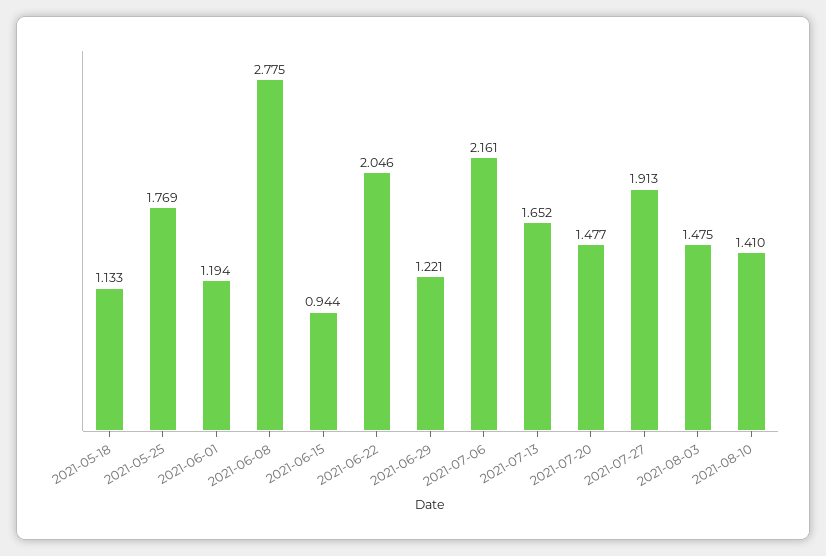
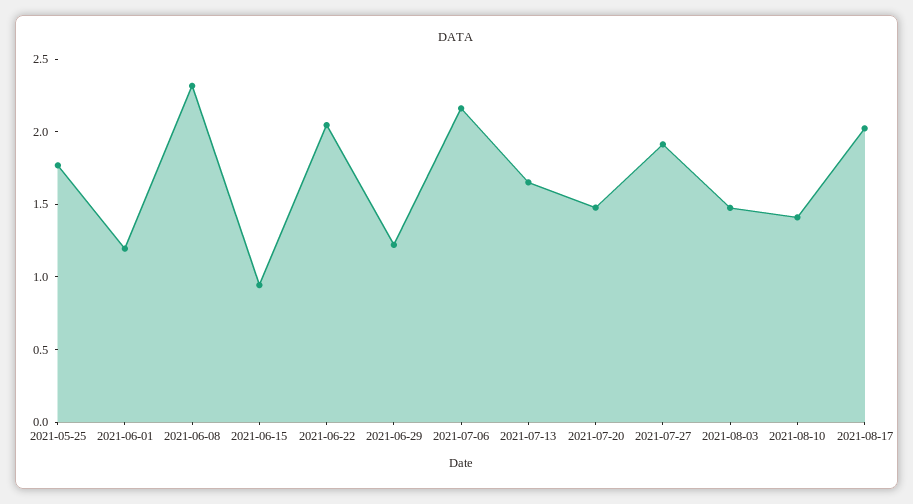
2021-05-18: 1.133 -> none
2021-06-08: 2.775 -> 2.3
2021-08-17: none -> 2

